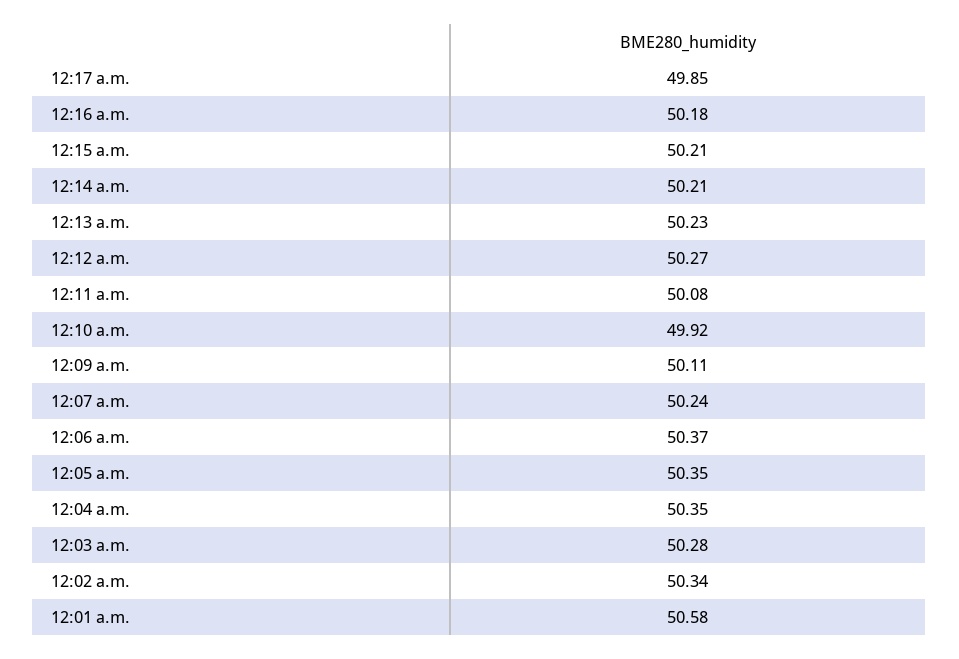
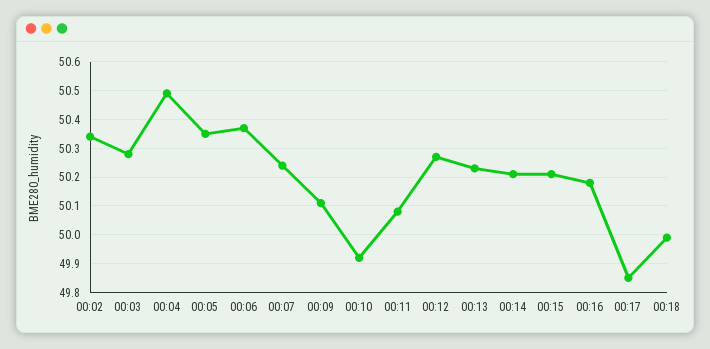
12:04 a.m.: 50.35 -> 50.5
12:01 a.m.: 50.58 -> none
00:18: none -> 50

